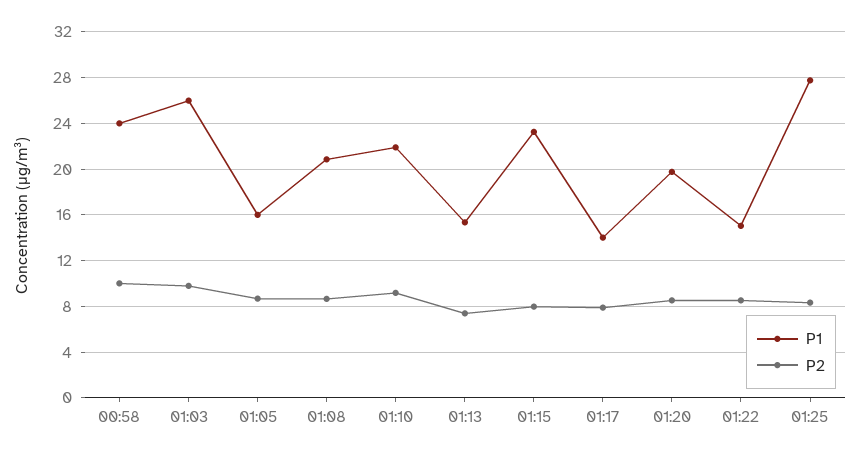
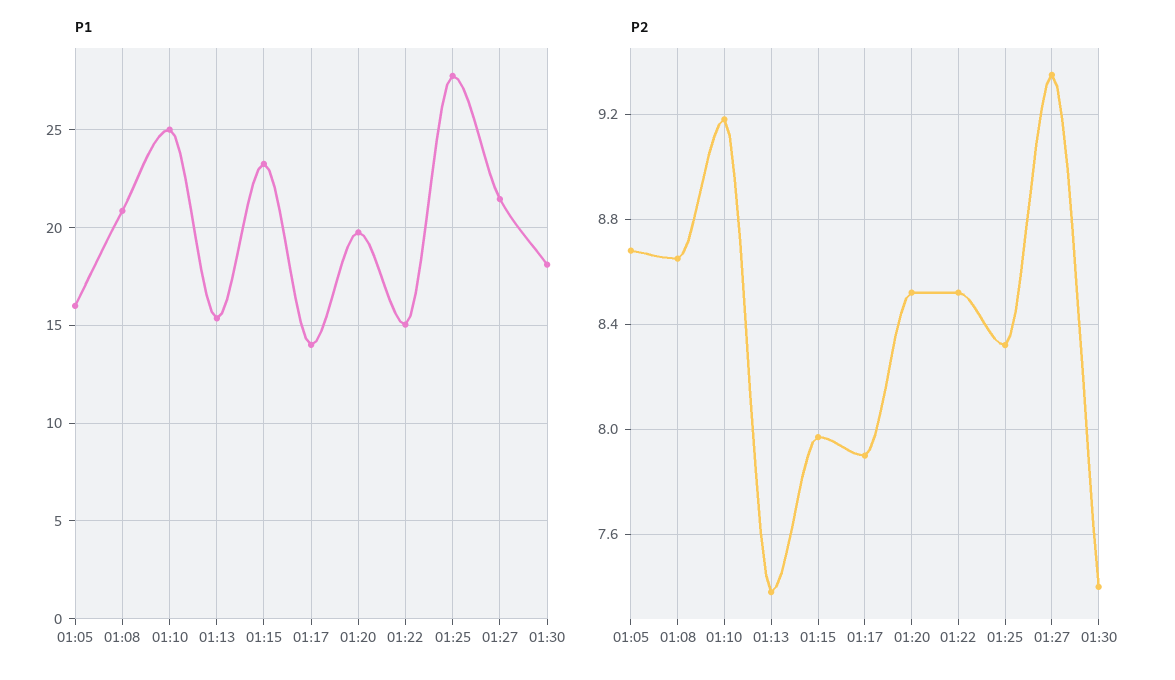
P1, 00:58: 24 -> none
P2, 00:58: 10 -> none
P1, 01:03: 26 -> none
P2, 01:03: 10 -> none
P1, 01:10: 22 -> 25
P1, 01:27: none -> 21.5
P1, 01:30: none -> 18
P2, 01:27: none -> 9.35
P2, 01:30: none -> 7.4

